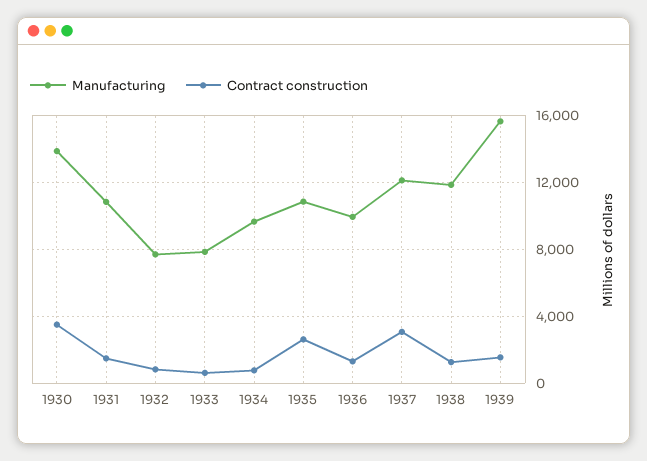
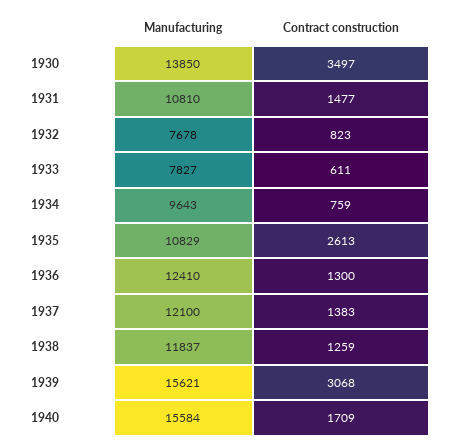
Manufacturing, 1936: 10000 -> 12410
Contract construction, 1937: 3000 -> 1383
Contract construction, 1939: 1500 -> 3068
Manufacturing, 1940: none -> 15584
Contract construction, 1940: none -> 1709

